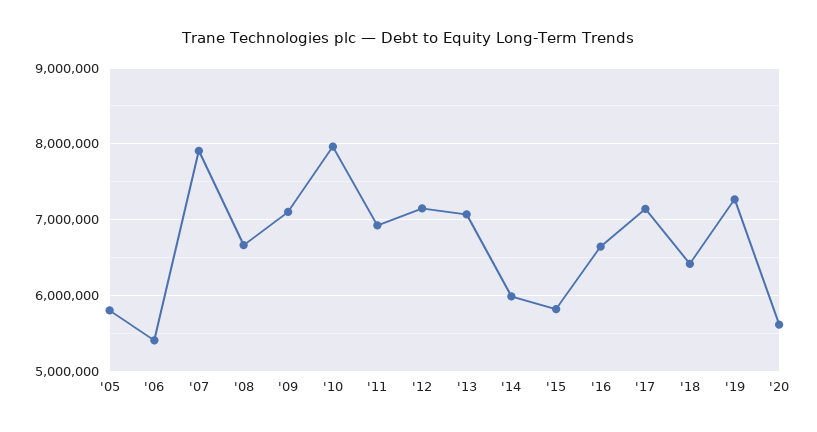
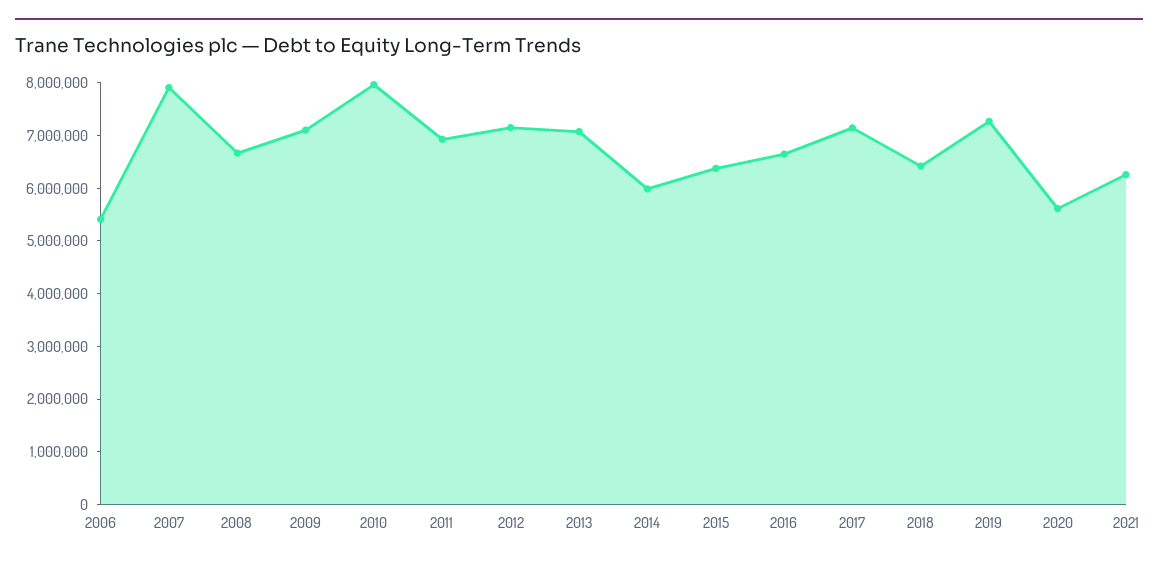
'05: 5800000 -> none
'15: 5800000 -> 6400000
2021: none -> 6200000

